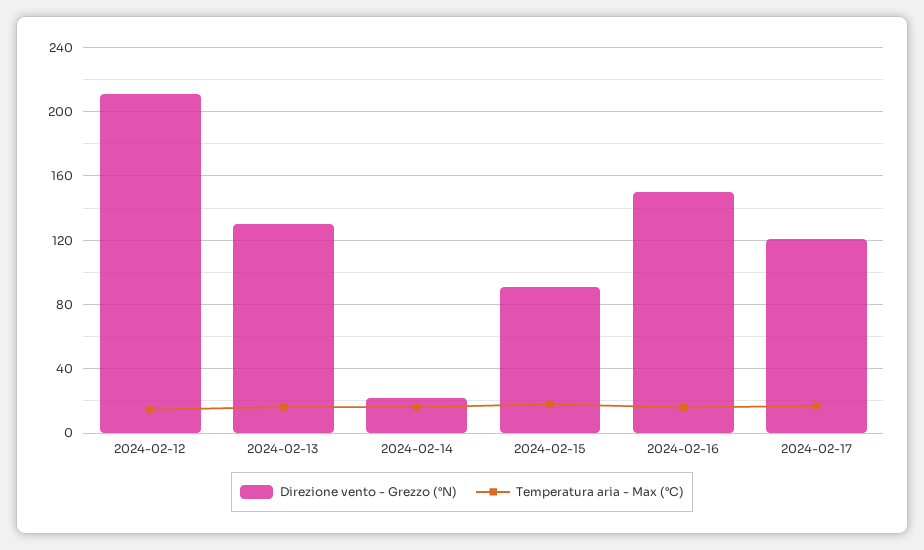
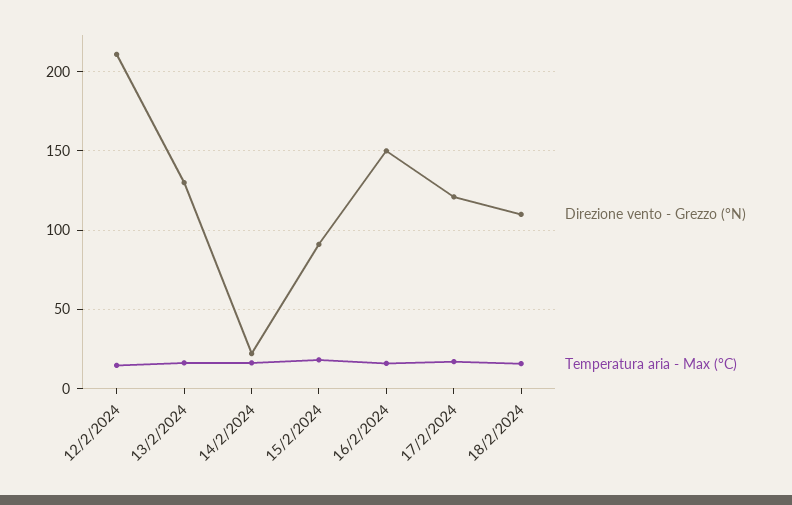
Direzione vento - Grezzo (°N), 18/2/2024: none -> 110
Temperatura aria - Max (°C), 18/2/2024: none -> 15

